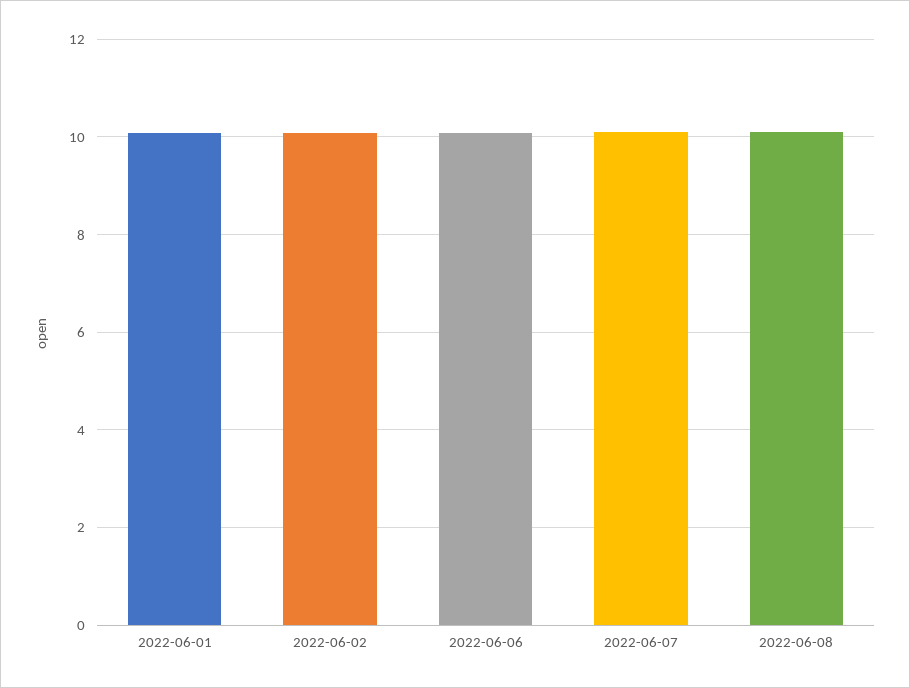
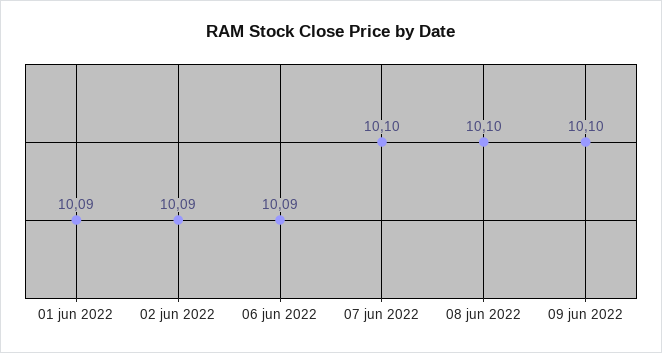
09 jun 2022: none -> 10.1

